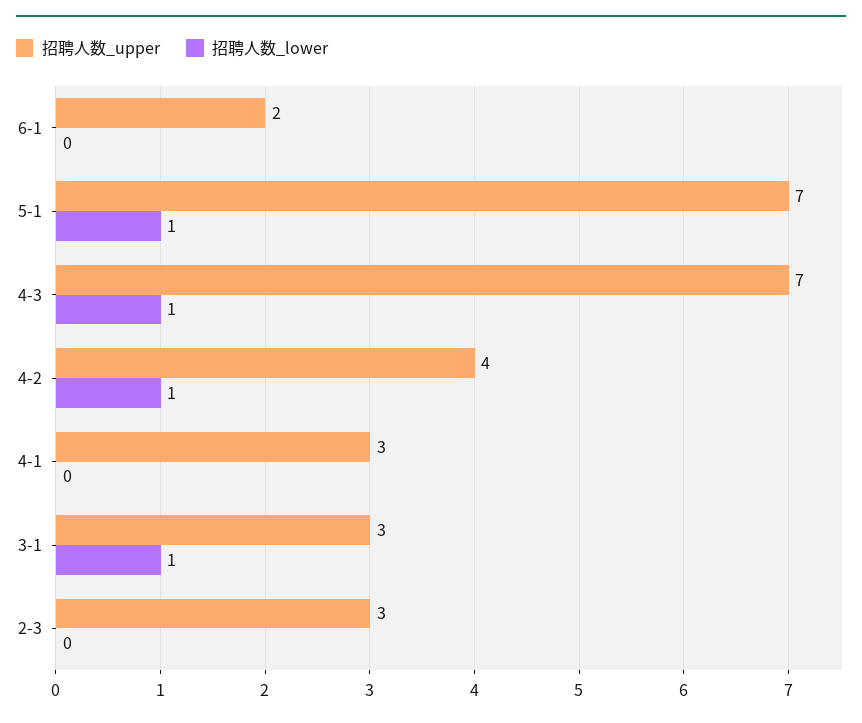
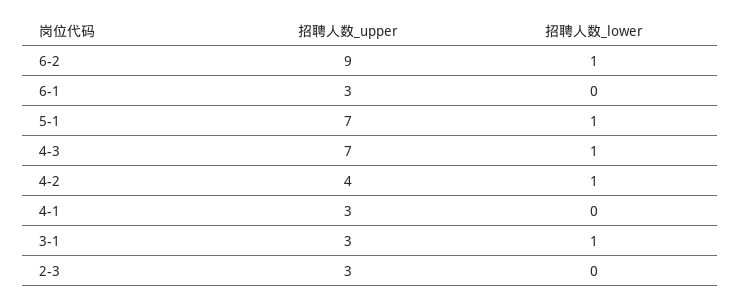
招聘人数_upper, 6-1: 2 -> 3
招聘人数_upper, 6-2: none -> 9
招聘人数_lower, 6-2: none -> 1

